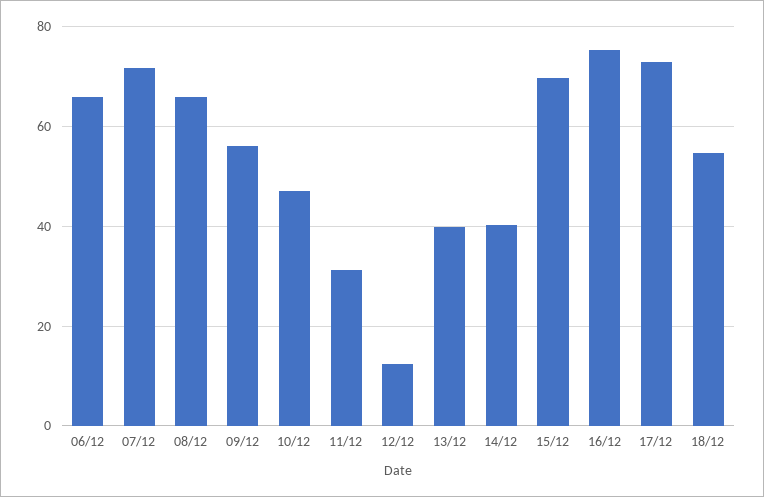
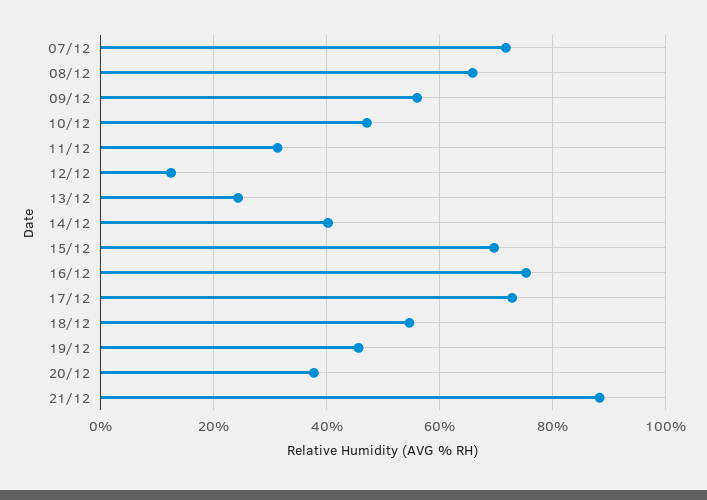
06/12: 66 -> none
13/12: 40 -> 24
19/12: none -> 46
20/12: none -> 38
21/12: none -> 88

